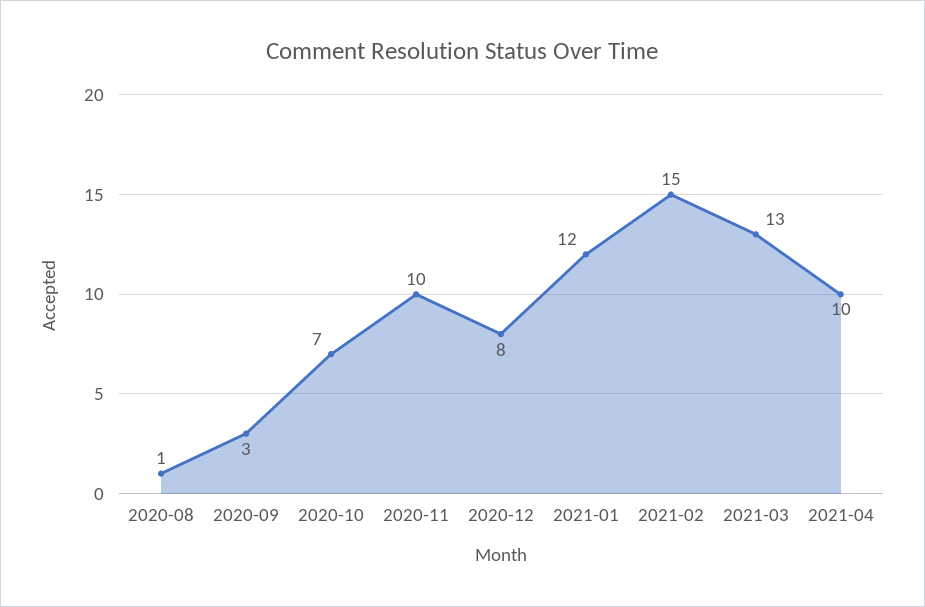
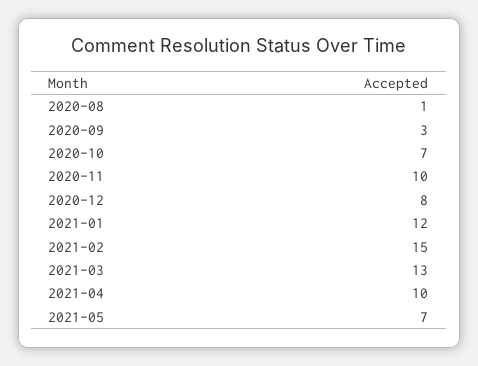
2021-05: none -> 7

